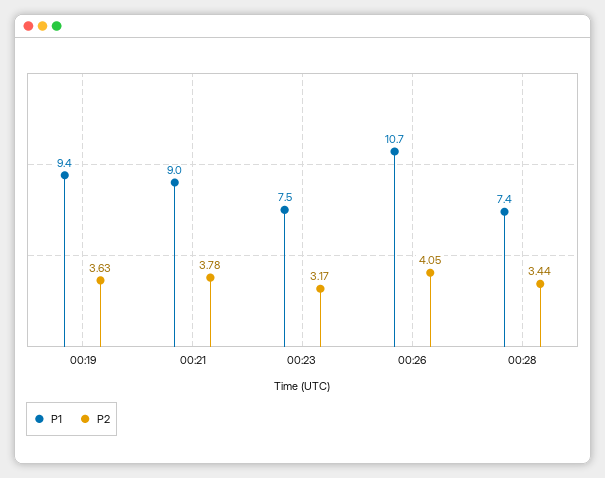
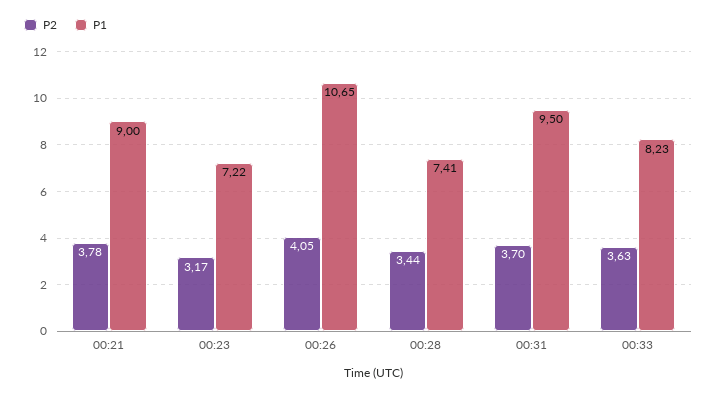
P1, 00:19: 9.4 -> none
P2, 00:19: 3.63 -> none
P1, 00:23: 7.5 -> 7.22
P2, 00:31: none -> 3.7
P1, 00:31: none -> 9.5
P2, 00:33: none -> 3.63
P1, 00:33: none -> 8.23

